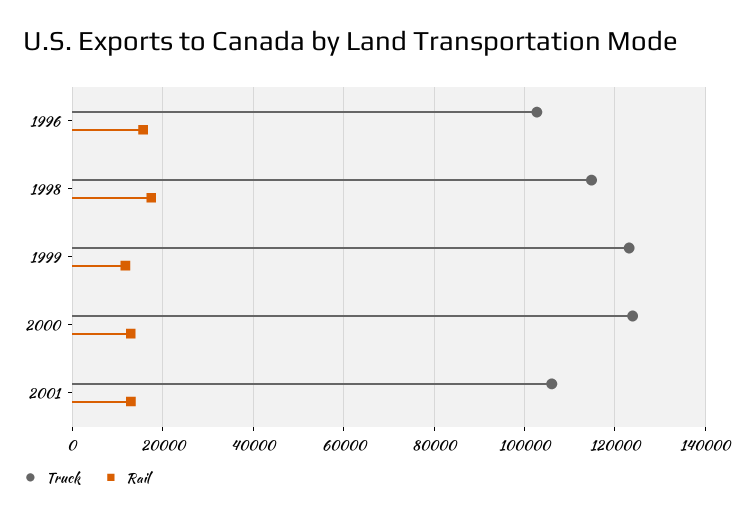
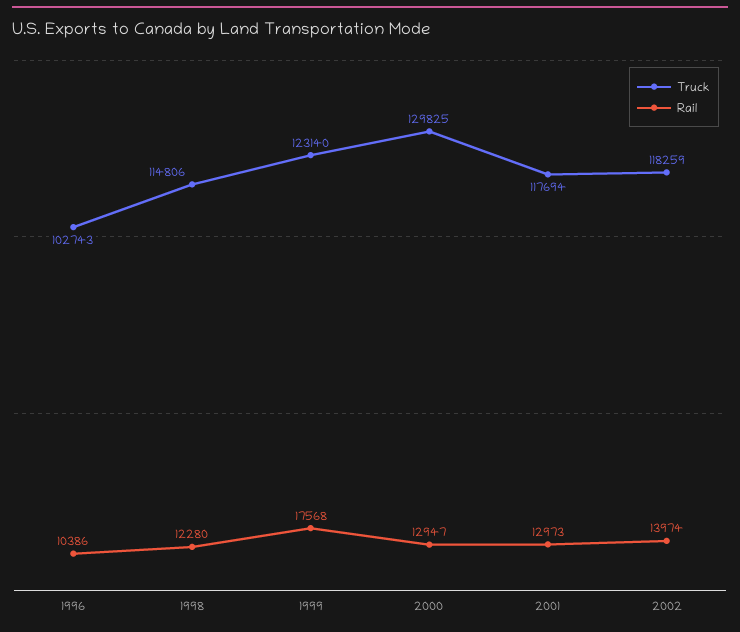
Rail, 1996: 16000 -> 10386
Rail, 1998: 18000 -> 12280
Rail, 1999: 12000 -> 17568
Truck, 2000: 124000 -> 129825
Truck, 2001: 106000 -> 117694
Truck, 2002: none -> 118259
Rail, 2002: none -> 13974

